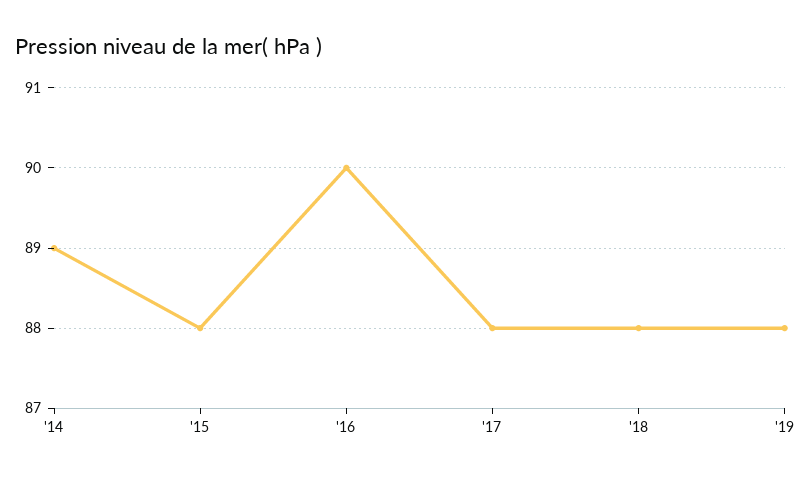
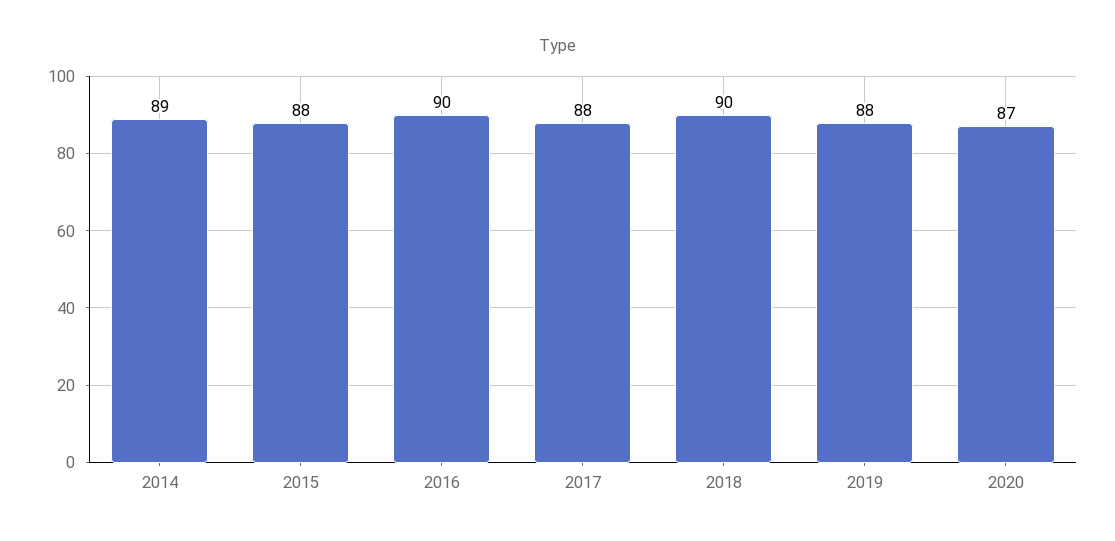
'18: 88 -> 90
2020: none -> 87

